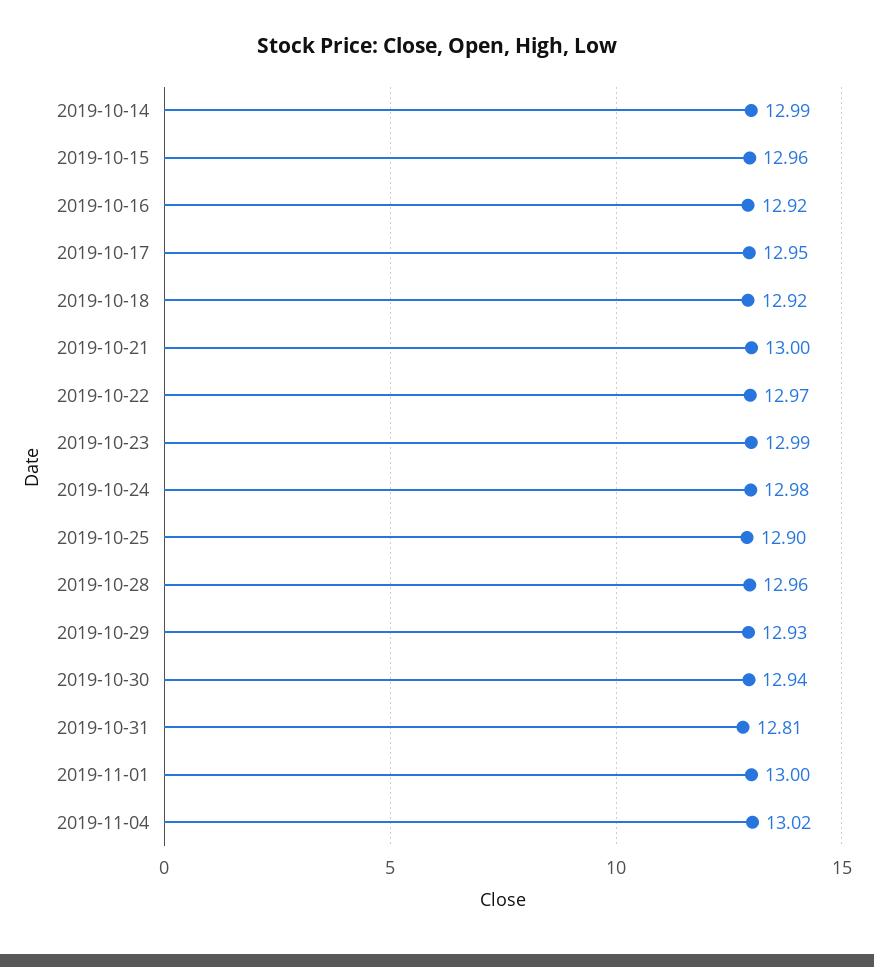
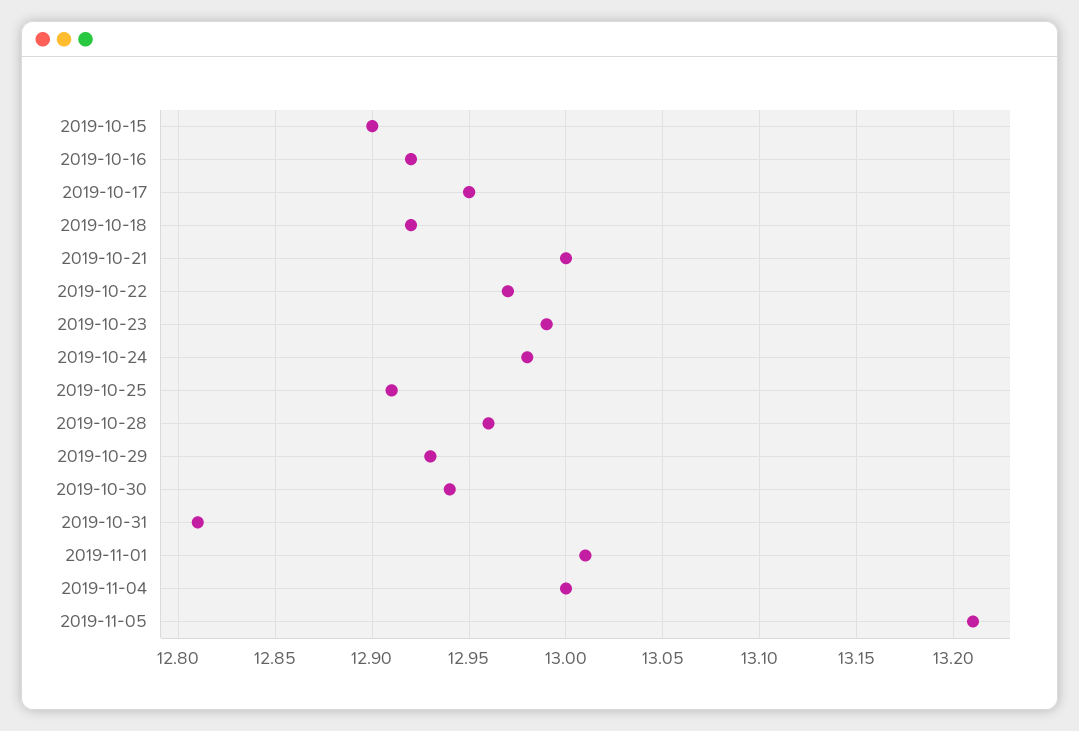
2019-10-14: 12.99 -> none
2019-10-15: 12.96 -> 12.9
2019-10-25: 12.9 -> 12.91
2019-11-01: 13 -> 13.01
2019-11-04: 13.02 -> 13
2019-11-05: none -> 13.21

